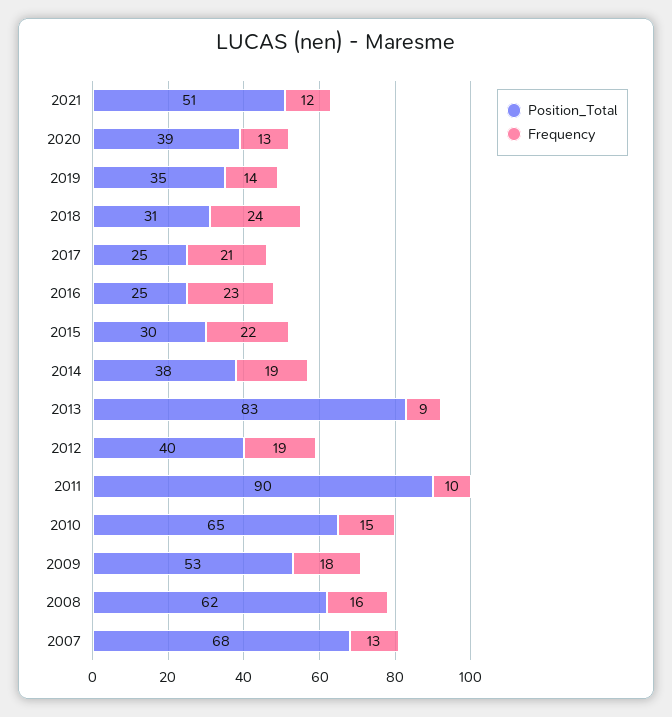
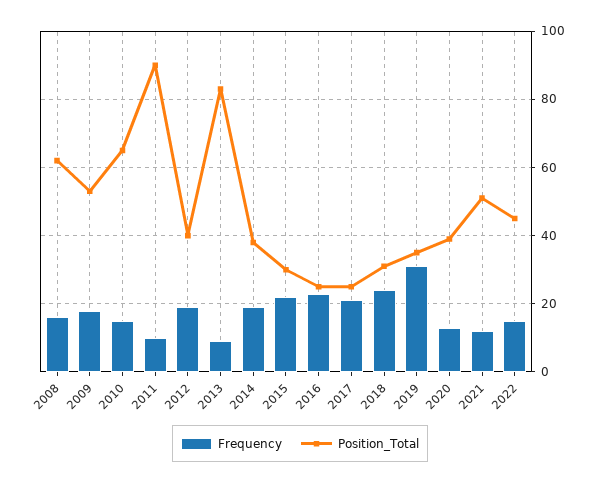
Frequency, 2019: 14 -> 30
Position_Total, 2007: 68 -> none
Frequency, 2007: 13 -> none
Frequency, 2022: none -> 15
Position_Total, 2022: none -> 45

